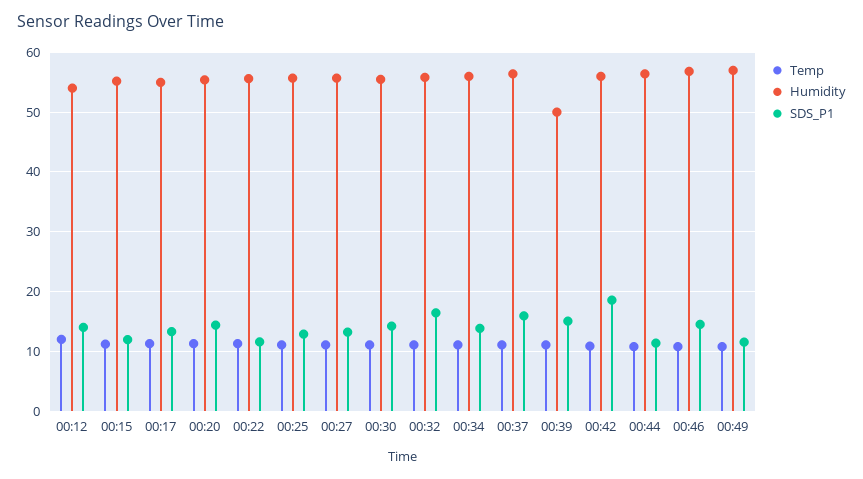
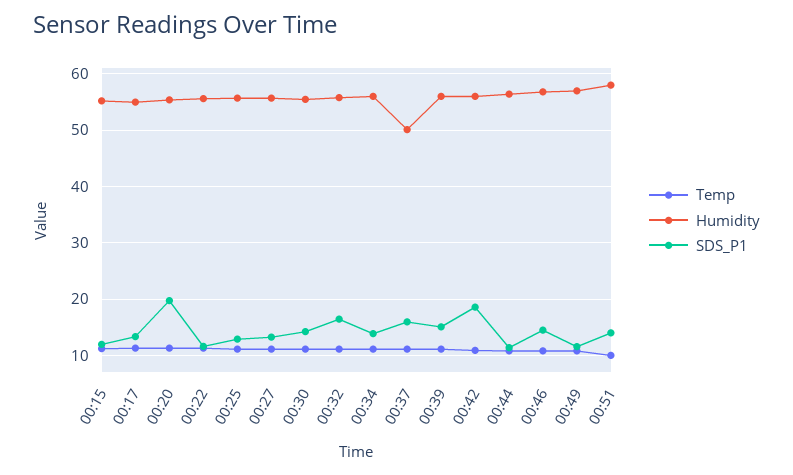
Temp, 00:12: 12 -> none
Humidity, 00:12: 54 -> none
SDS_P1, 00:12: 14 -> none
SDS_P1, 00:20: 14 -> 20
Humidity, 00:37: 56 -> 50
Humidity, 00:39: 50 -> 56
Temp, 00:51: none -> 10
Humidity, 00:51: none -> 58
SDS_P1, 00:51: none -> 14

